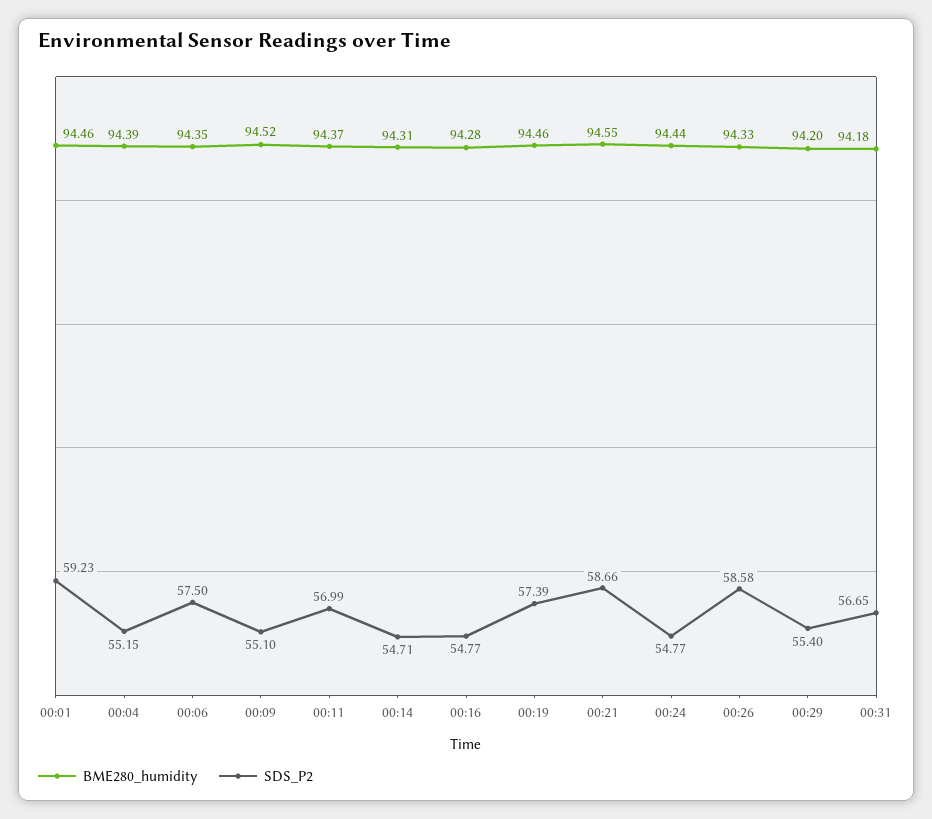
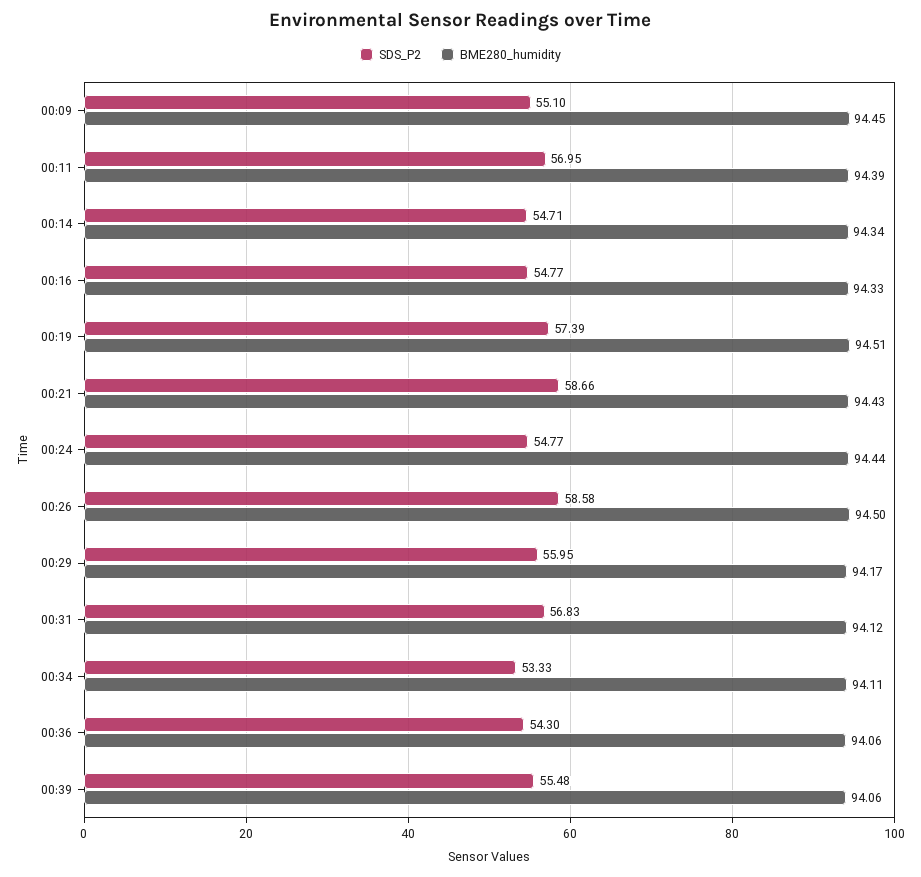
BME280_humidity, 00:01: 94.46 -> none
SDS_P2, 00:01: 59.23 -> none
BME280_humidity, 00:04: 94.39 -> none
SDS_P2, 00:04: 55.15 -> none
BME280_humidity, 00:06: 94.35 -> none
SDS_P2, 00:06: 57.5 -> none
BME280_humidity, 00:09: 94.52 -> 94.45
BME280_humidity, 00:11: 94.37 -> 94.39
SDS_P2, 00:11: 56.99 -> 56.95
BME280_humidity, 00:14: 94.31 -> 94.34
BME280_humidity, 00:16: 94.28 -> 94.33
BME280_humidity, 00:19: 94.46 -> 94.51
BME280_humidity, 00:21: 94.55 -> 94.43
BME280_humidity, 00:26: 94.33 -> 94.5
BME280_humidity, 00:29: 94.2 -> 94.17
SDS_P2, 00:29: 55.4 -> 55.95
BME280_humidity, 00:31: 94.18 -> 94.12
SDS_P2, 00:31: 56.65 -> 56.83
SDS_P2, 00:34: none -> 53.33
BME280_humidity, 00:34: none -> 94.11
SDS_P2, 00:36: none -> 54.3
BME280_humidity, 00:36: none -> 94.06
SDS_P2, 00:39: none -> 55.48
BME280_humidity, 00:39: none -> 94.06

